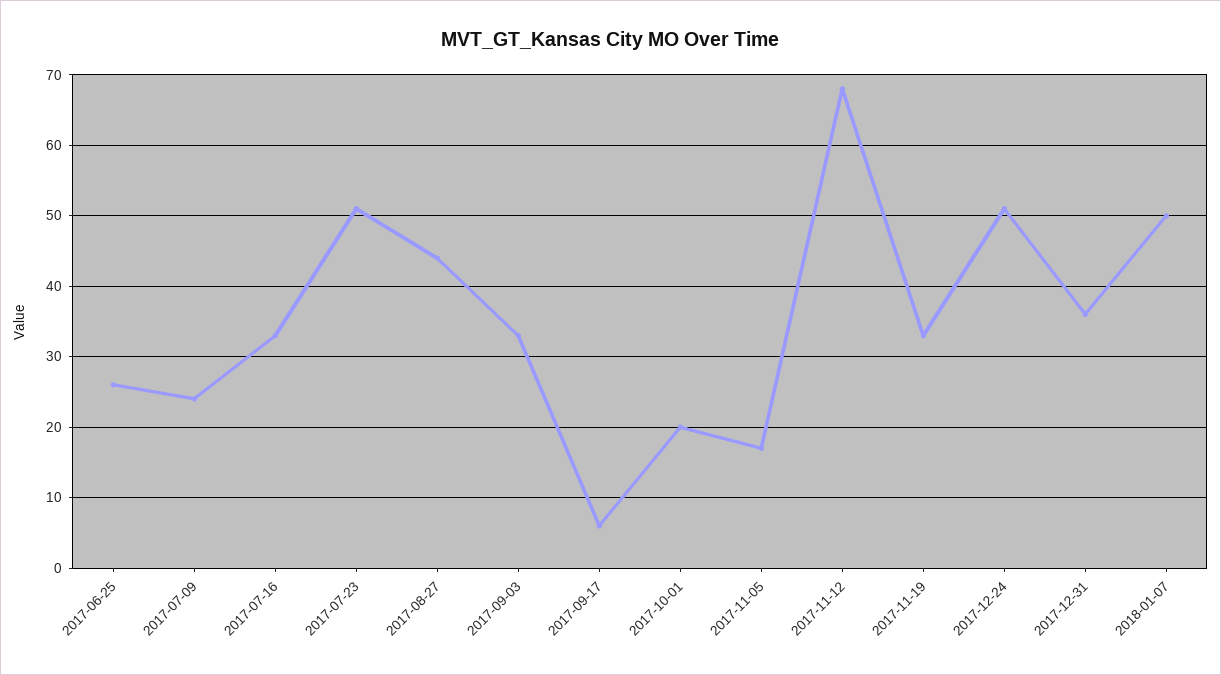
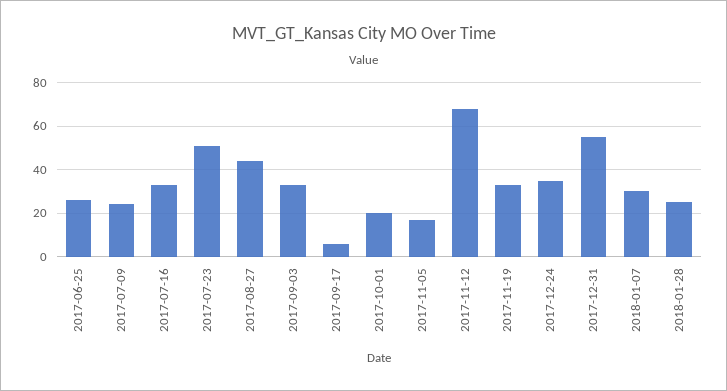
2017-12-24: 51 -> 35
2017-12-31: 36 -> 55
2018-01-07: 50 -> 30
2018-01-28: none -> 25

